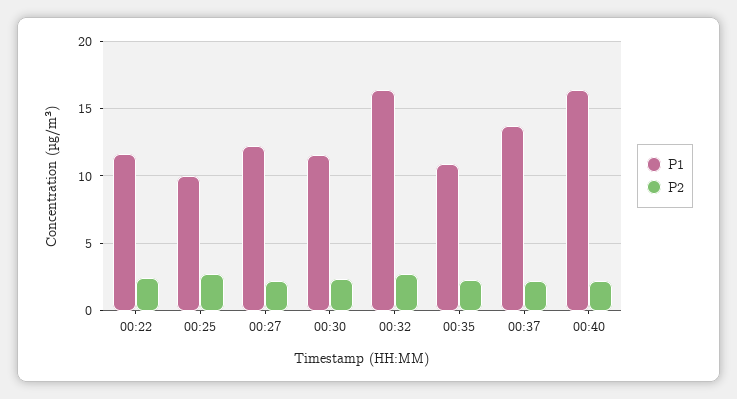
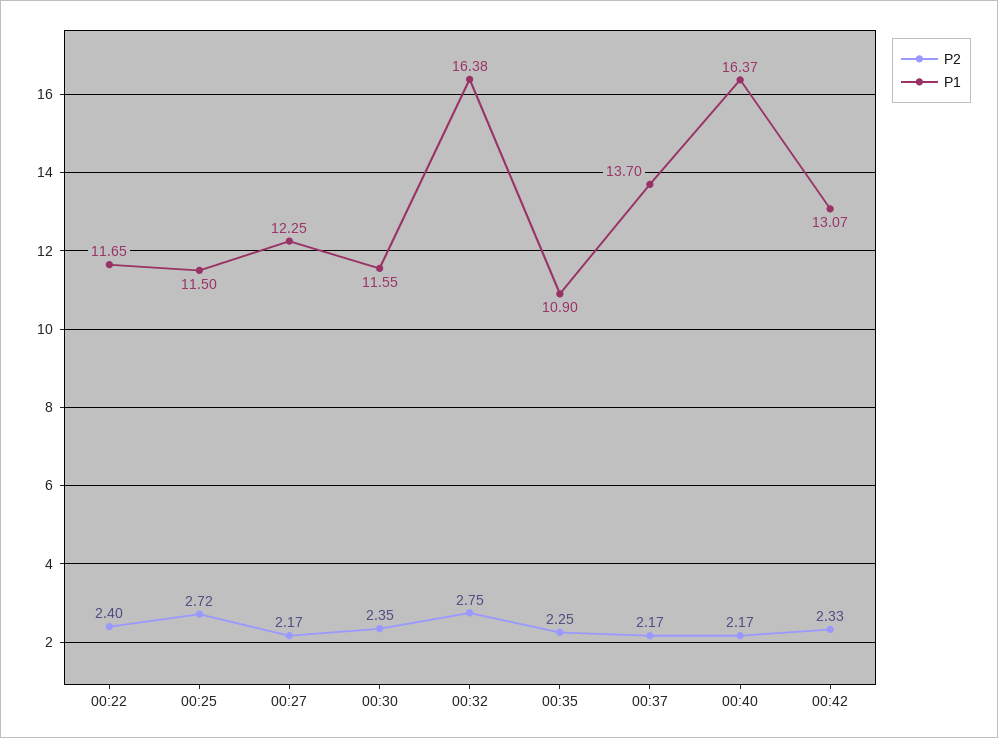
P1, 00:25: 10 -> 11.5
P2, 00:42: none -> 2.33
P1, 00:42: none -> 13.07

